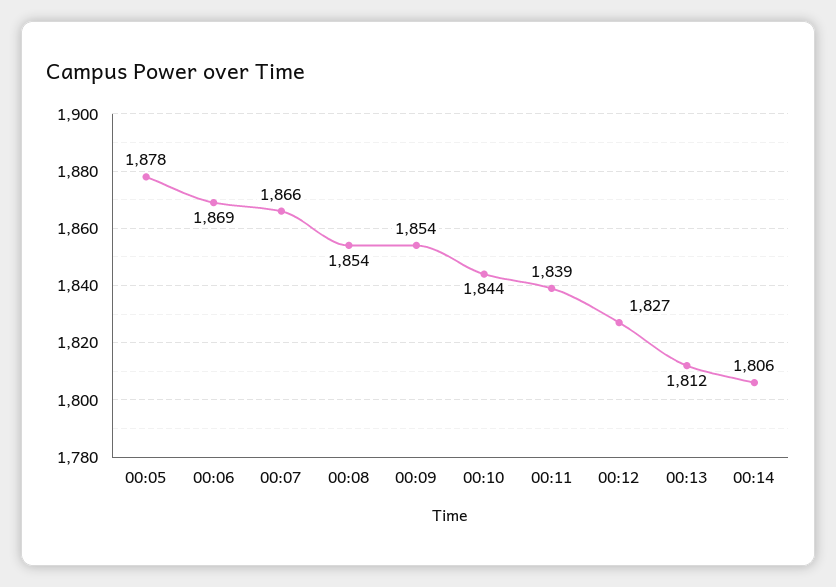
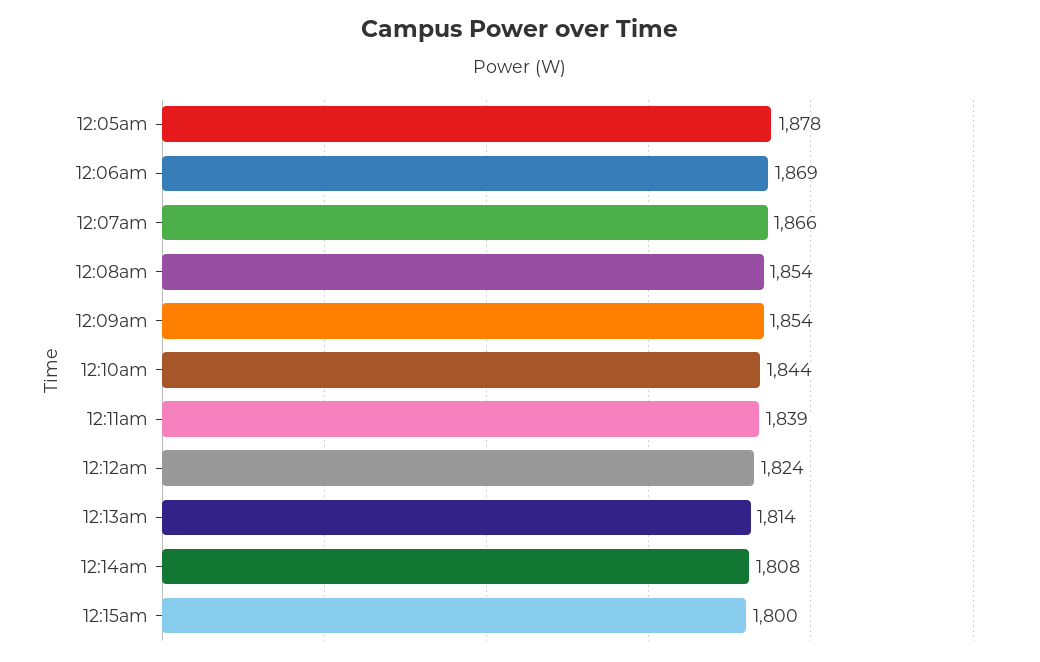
00:12: 1827 -> 1824
00:13: 1812 -> 1814
00:14: 1806 -> 1808
12:15am: none -> 1800

